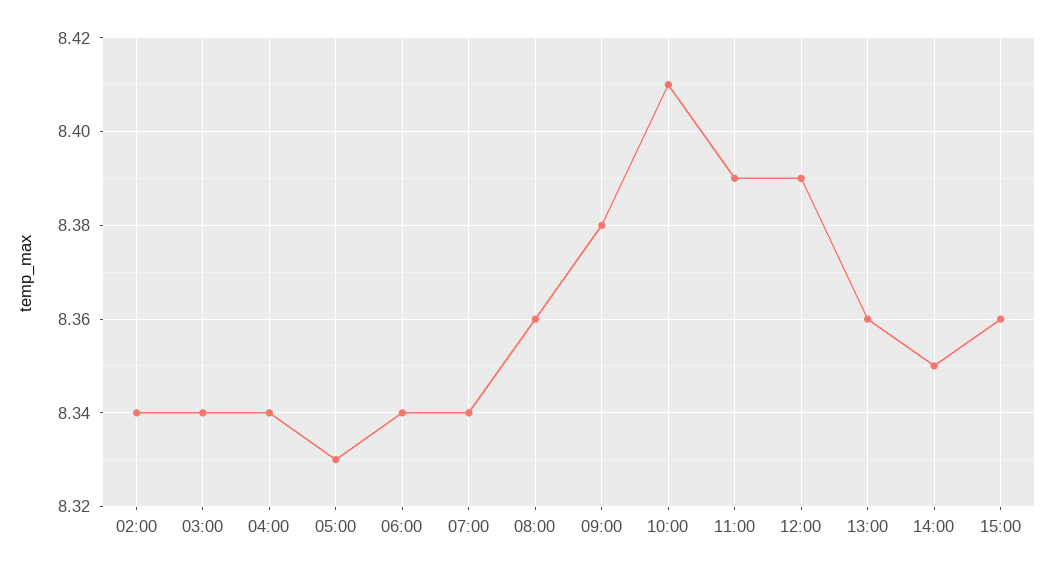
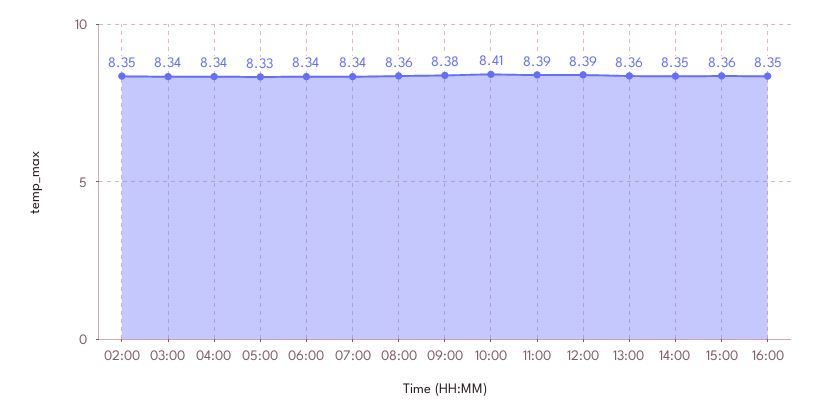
02:00: 8.34 -> 8.35
16:00: none -> 8.35

